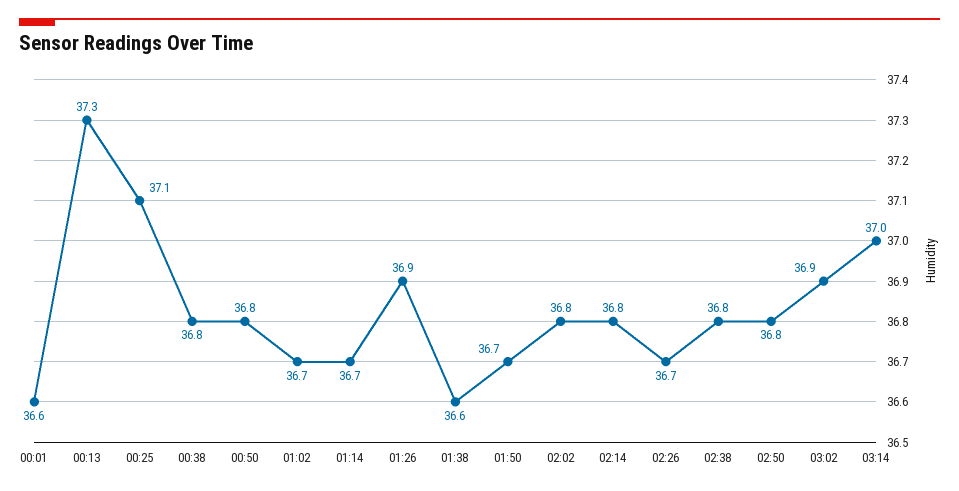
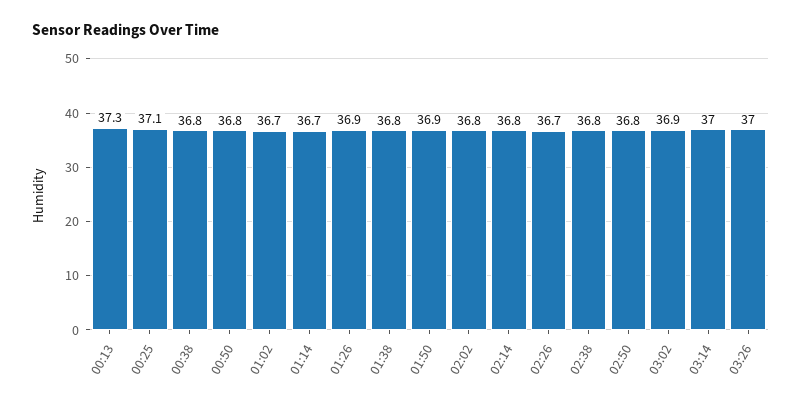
00:01: 36.6 -> none
01:38: 36.6 -> 36.8
01:50: 36.7 -> 36.9
03:26: none -> 37

